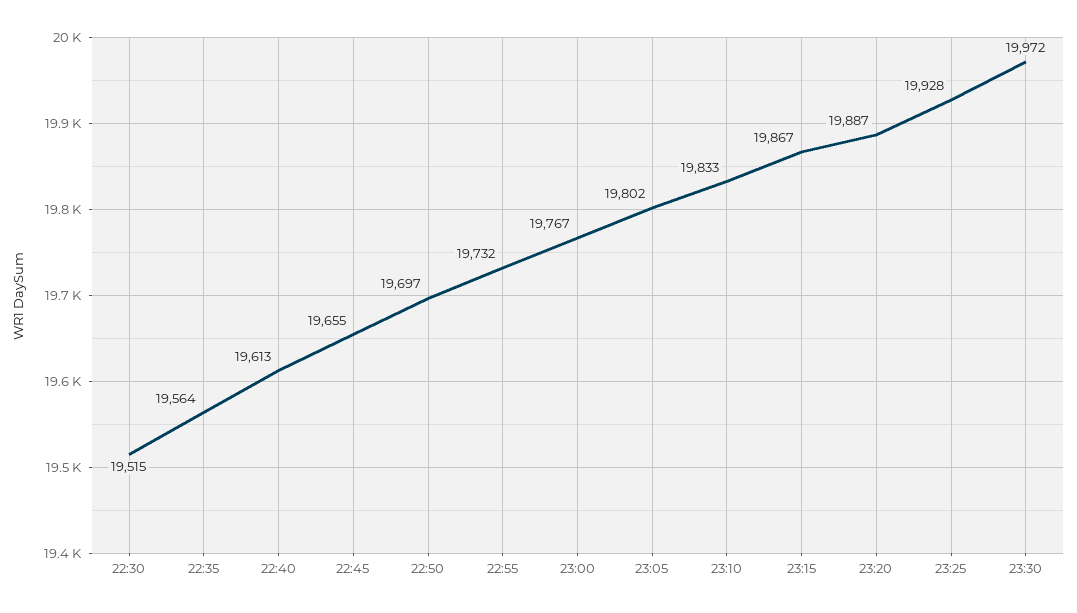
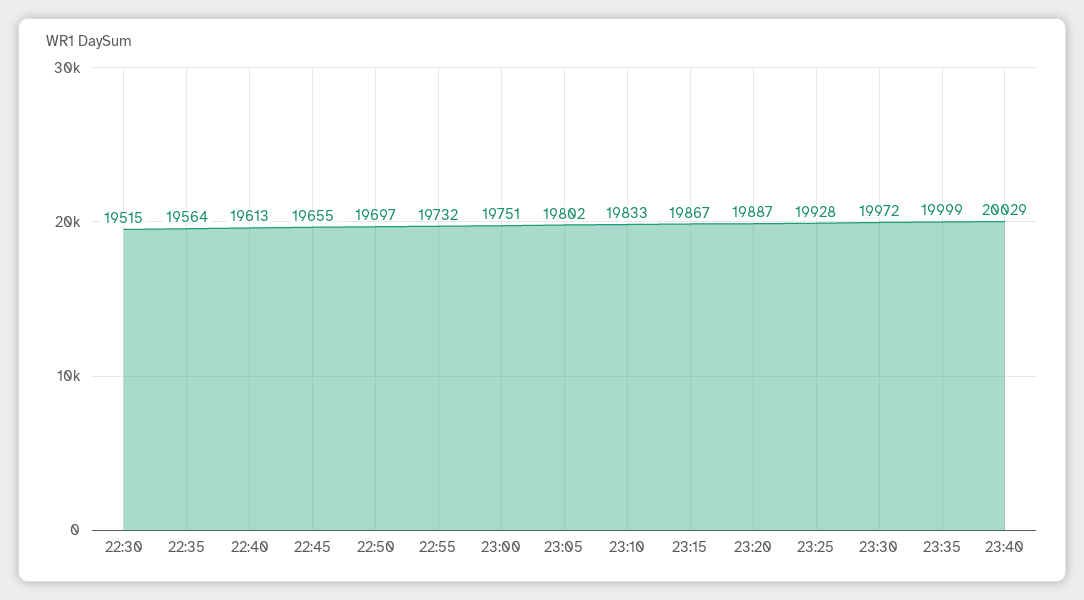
23:00: 19767 -> 19751
23:35: none -> 19999
23:40: none -> 20029

